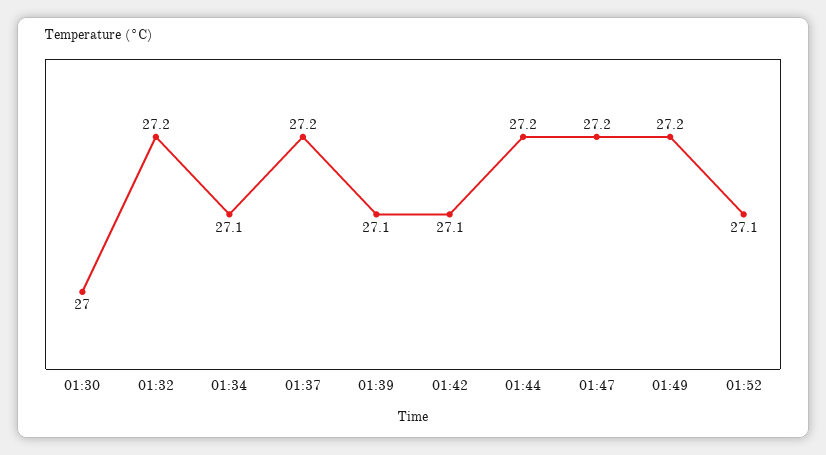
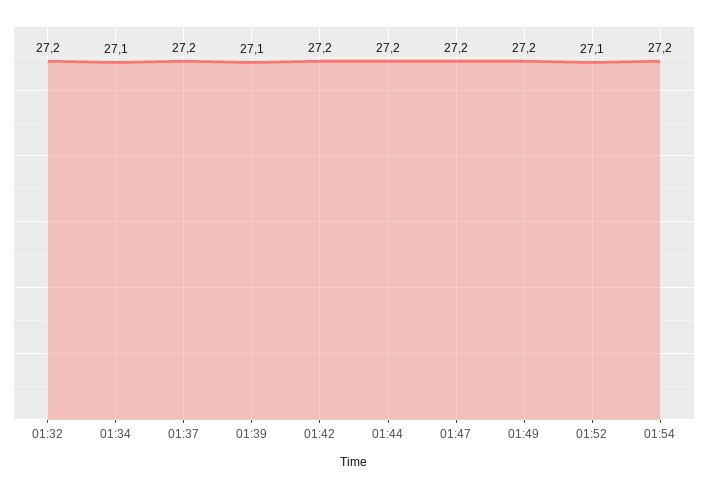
01:30: 27 -> none
01:42: 27.1 -> 27.2
01:54: none -> 27.2

